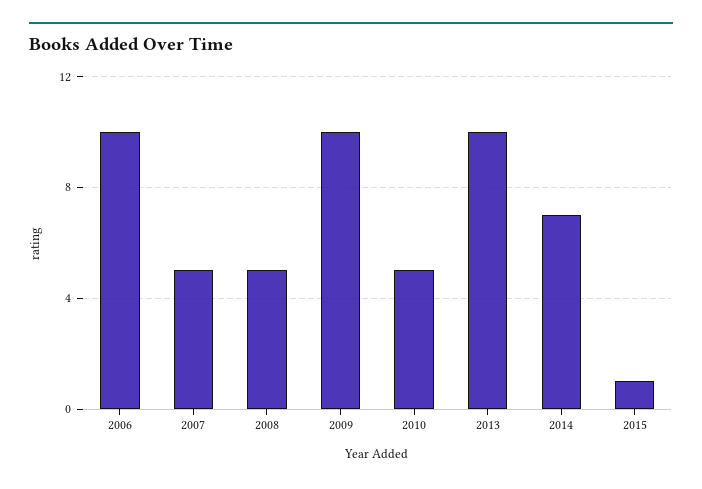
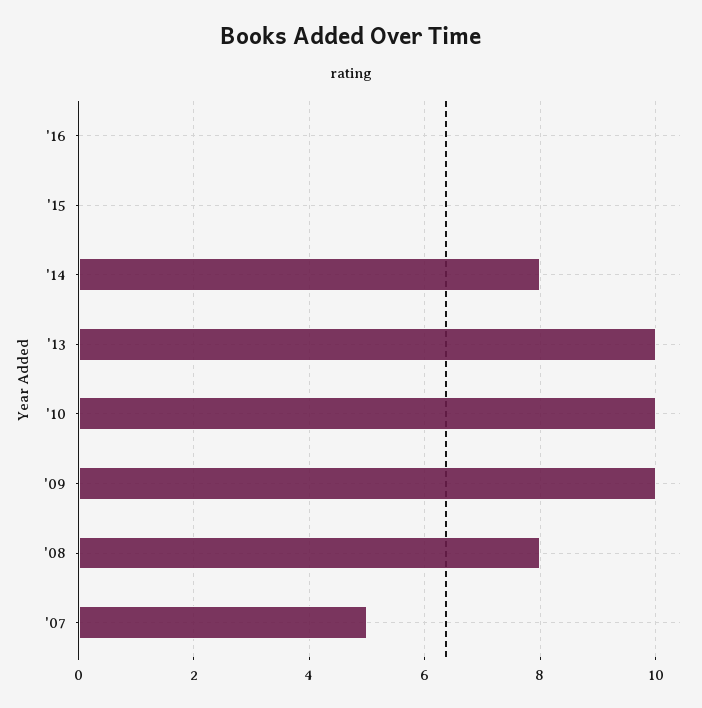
2006: 10 -> none
2008: 5 -> 8
2010: 5 -> 10
2014: 7 -> 8
2015: 1 -> 0
'16: none -> 0

